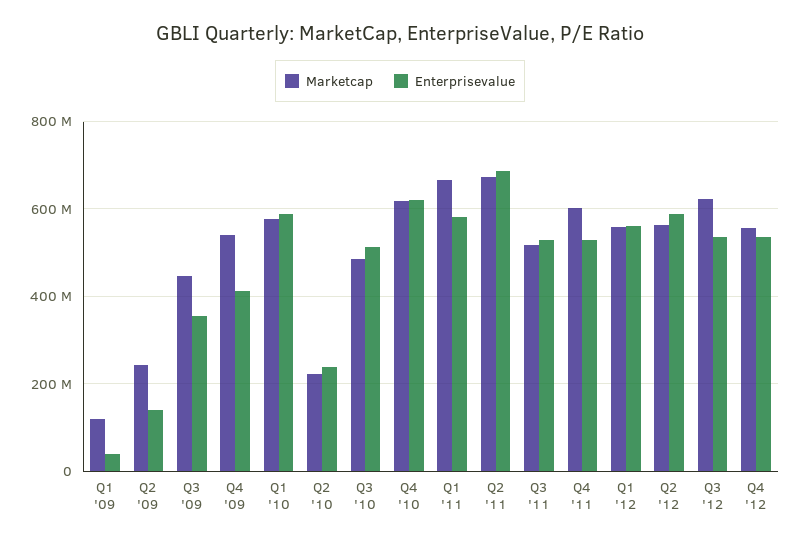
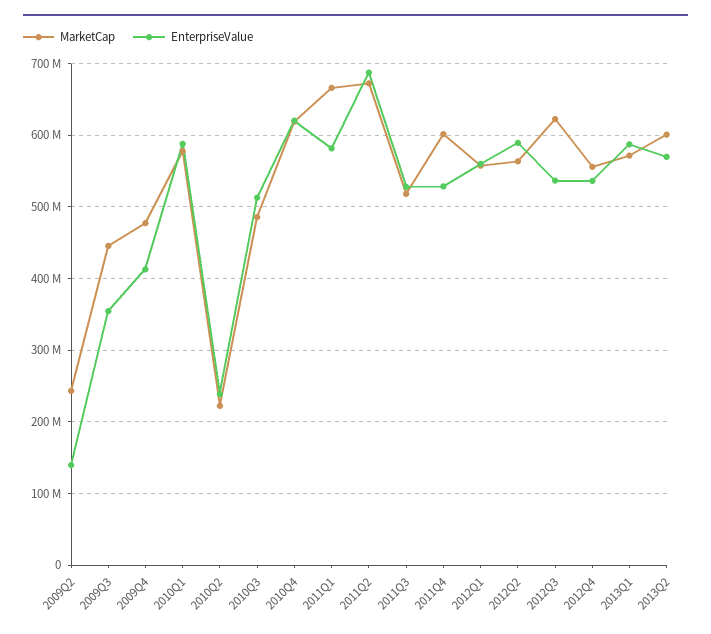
Marketcap, Q1 '09: 120000000 -> none
Enterprisevalue, Q1 '09: 40000000 -> none
Marketcap, Q4 '09: 540000000 -> 480000000
Marketcap, 2013Q1: none -> 570000000
Enterprisevalue, 2013Q1: none -> 590000000
Marketcap, 2013Q2: none -> 600000000
Enterprisevalue, 2013Q2: none -> 570000000

